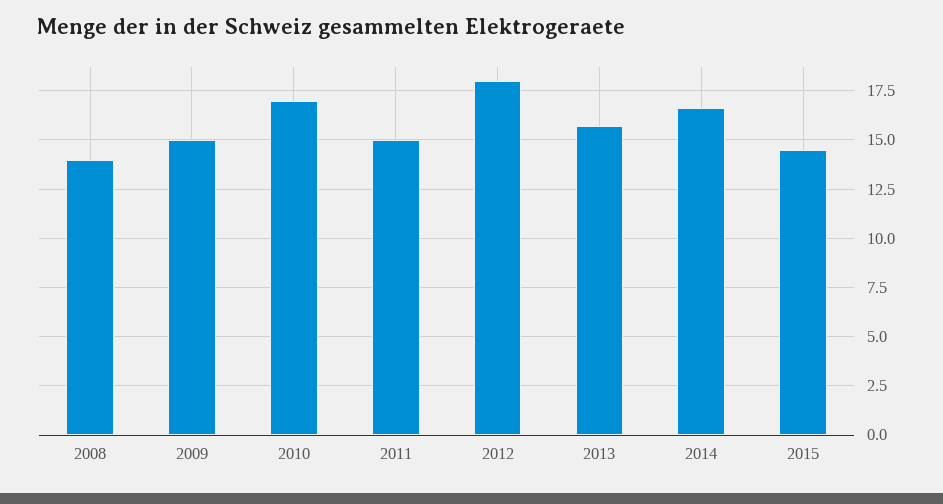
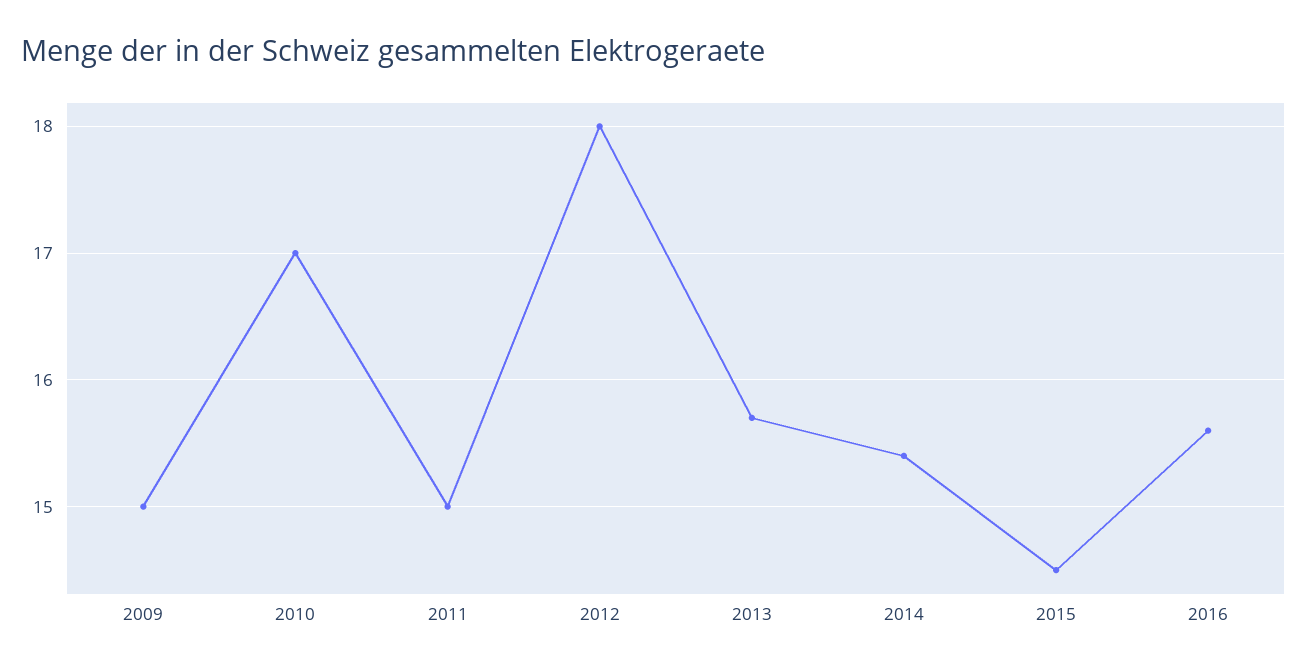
2008: 14 -> none
2014: 16.5 -> 15.4
2016: none -> 15.6

